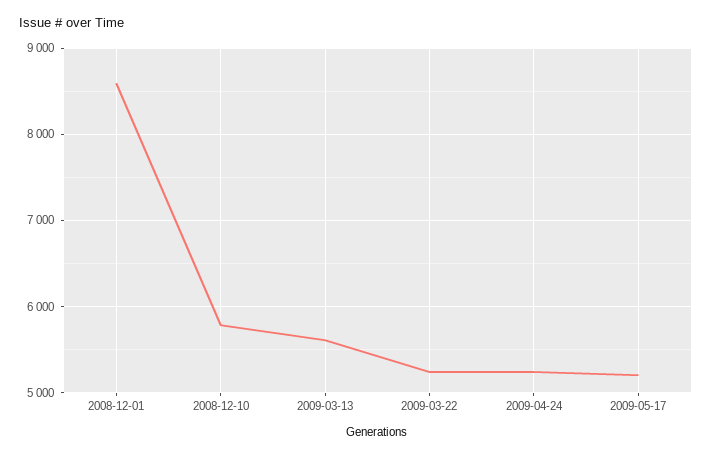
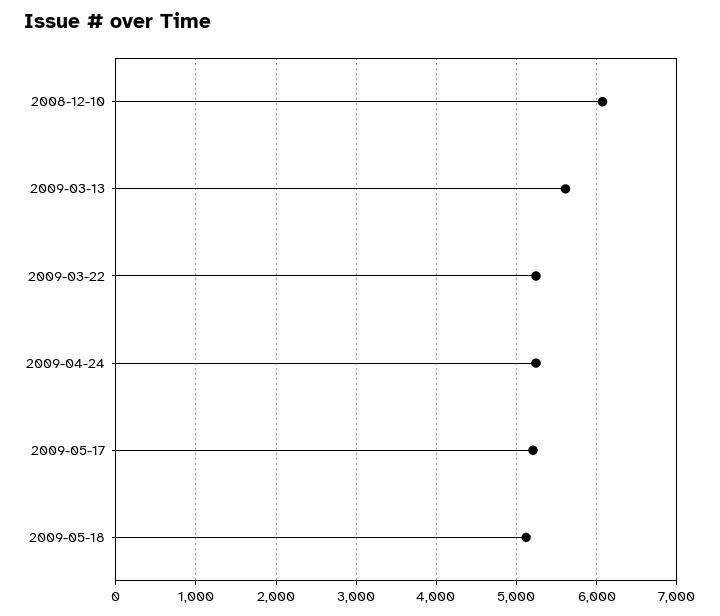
2008-12-01: 8600 -> none
2008-12-10: 5800 -> 6100
2009-05-18: none -> 5100

